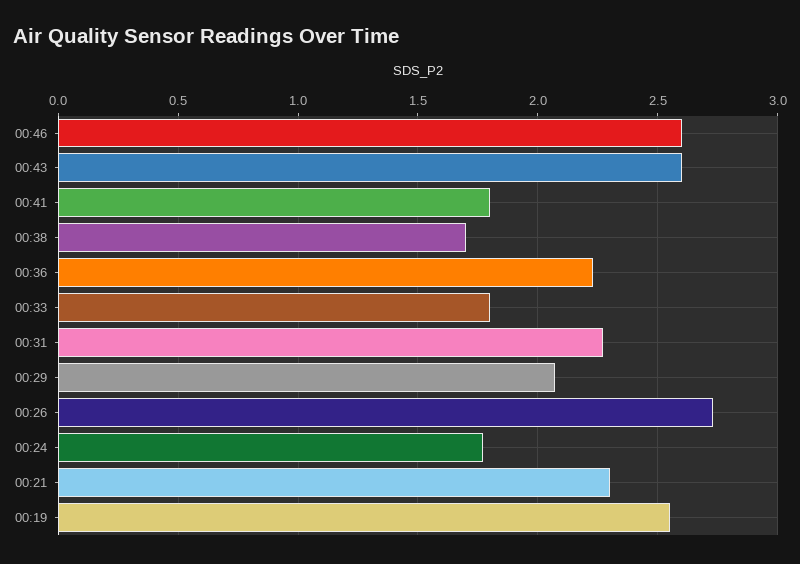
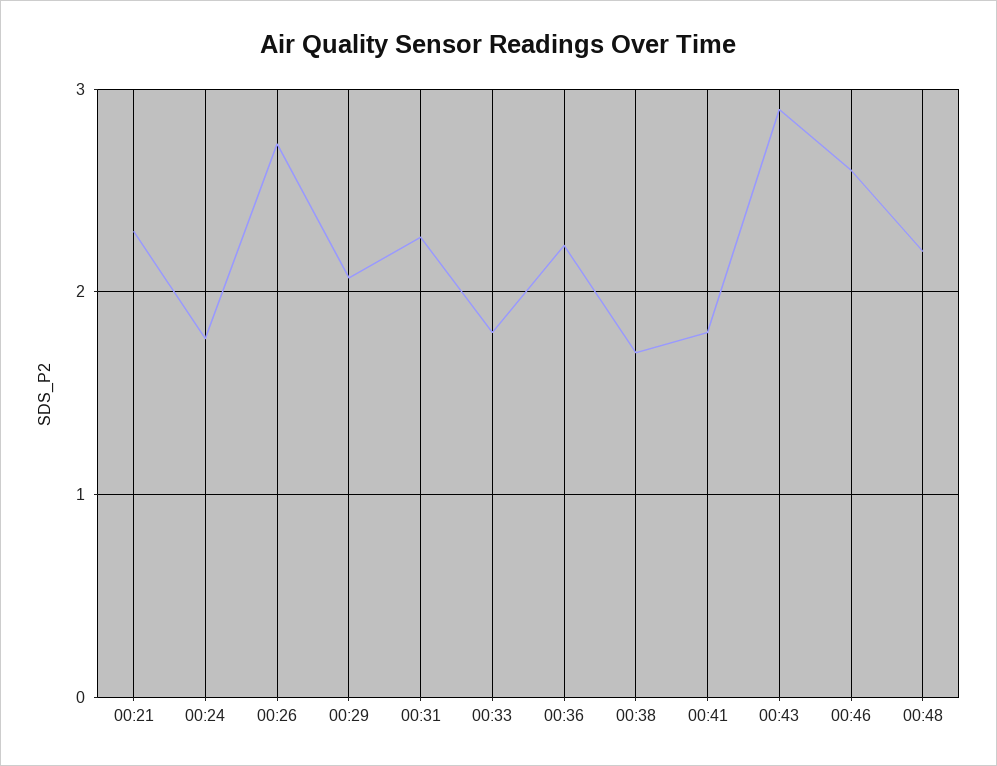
00:43: 2.6 -> 2.9
00:19: 2.55 -> none
00:48: none -> 2.2

